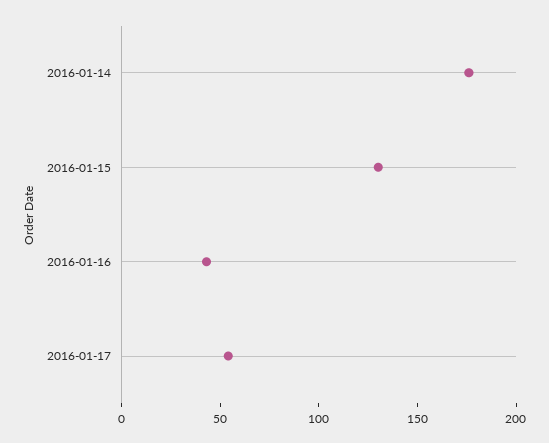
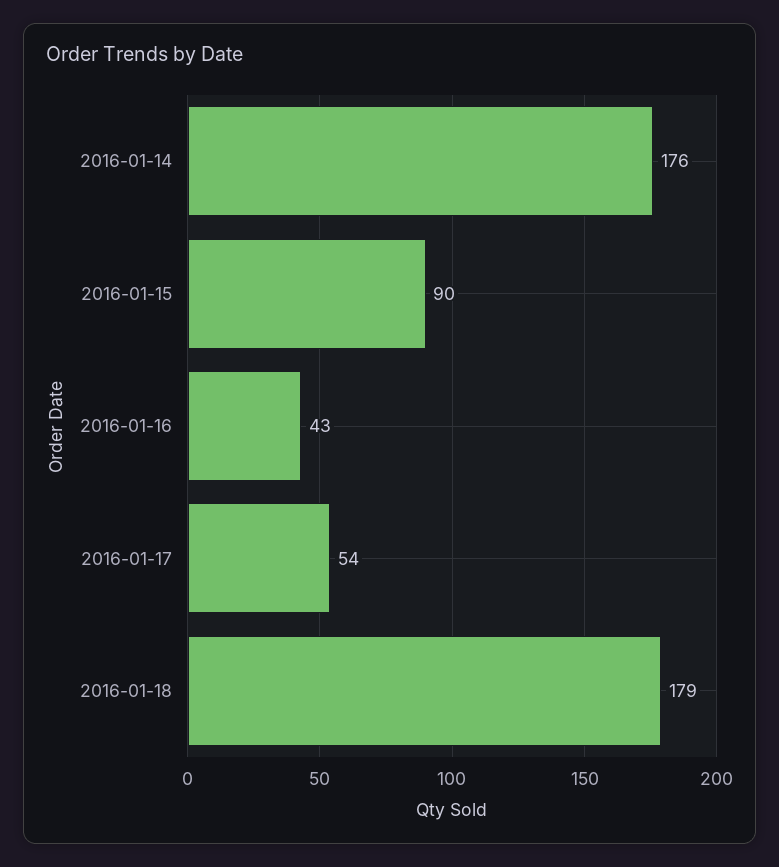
2016-01-15: 130 -> 90
2016-01-18: none -> 179

